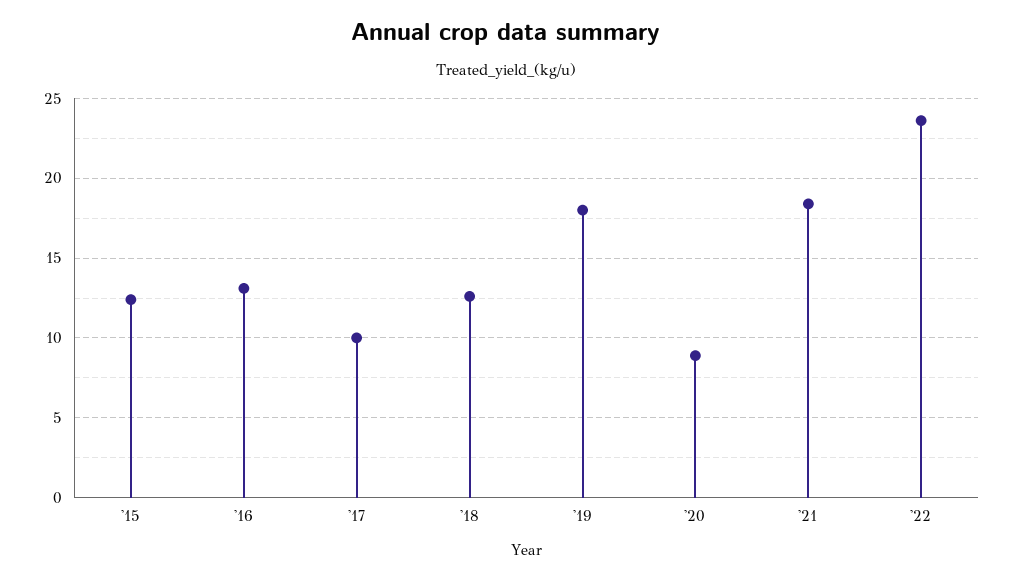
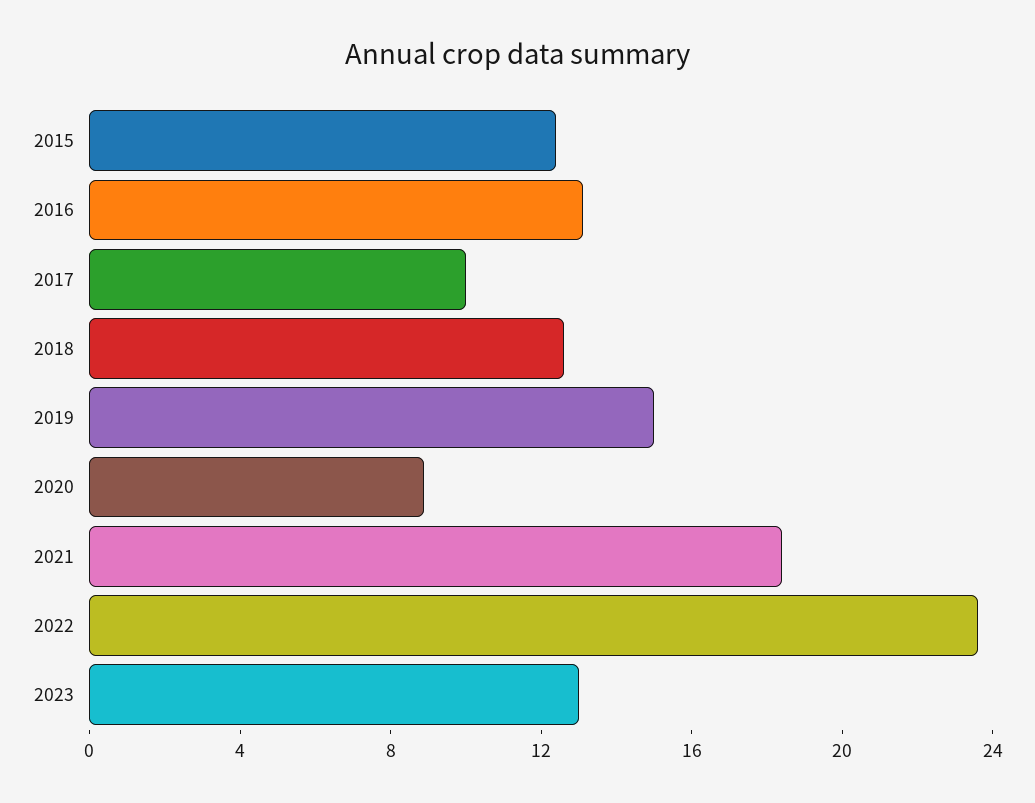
'19: 18 -> 15
2023: none -> 13

